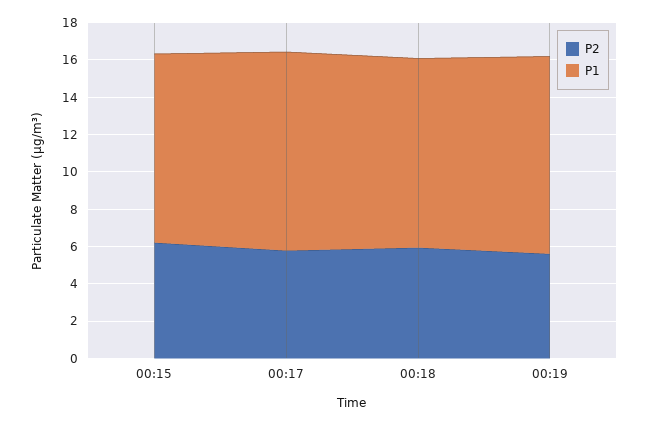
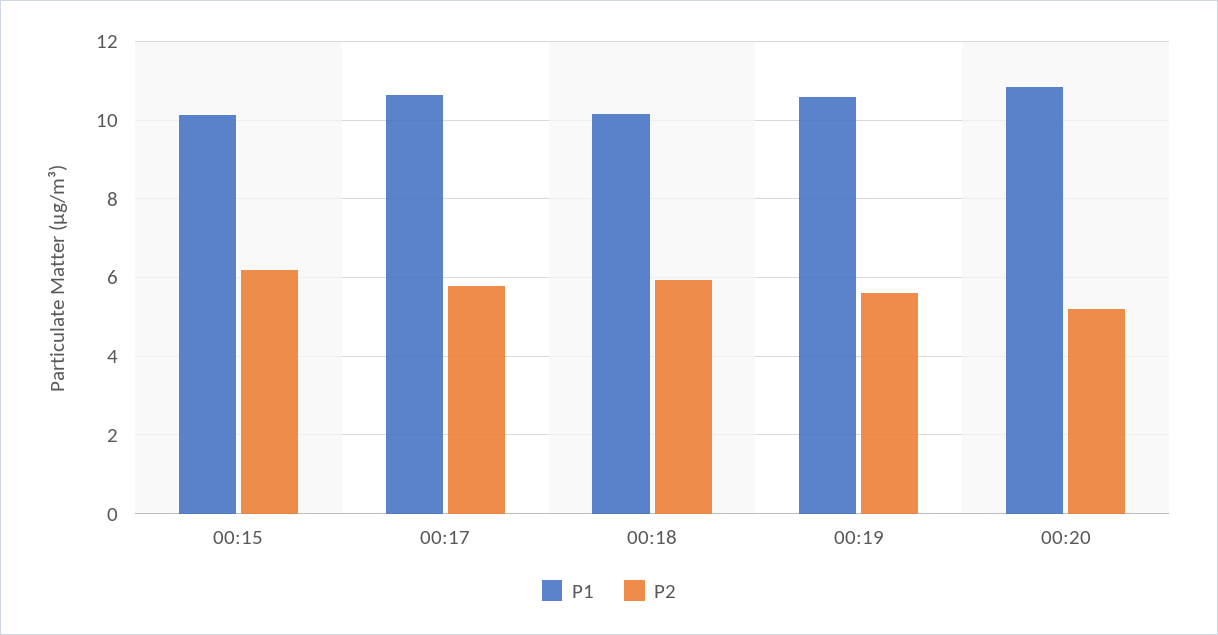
P1, 00:20: none -> 10.8
P2, 00:20: none -> 5.2

